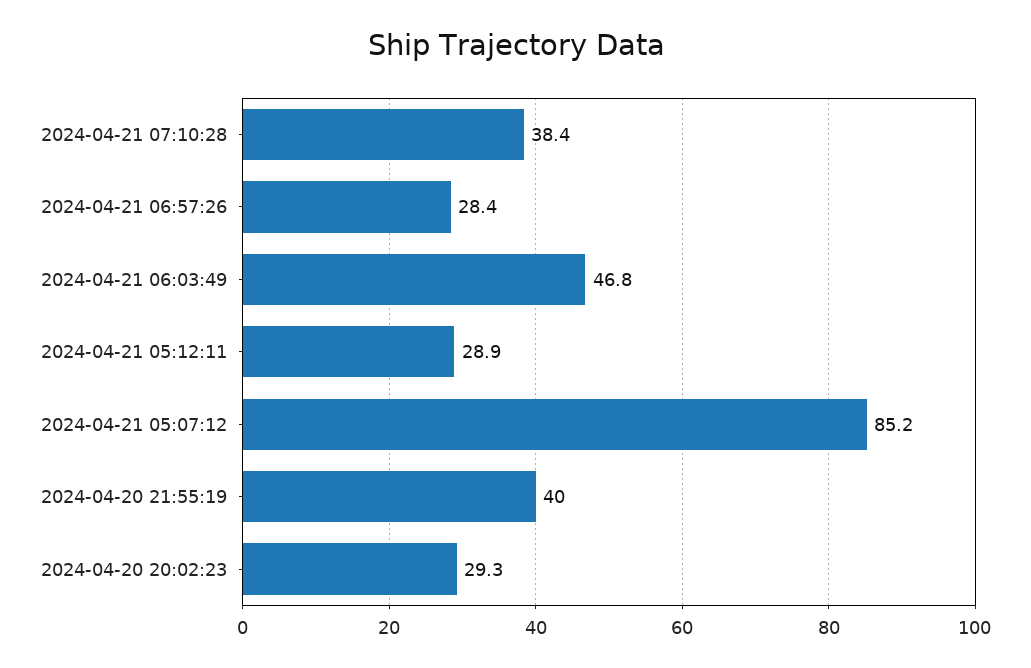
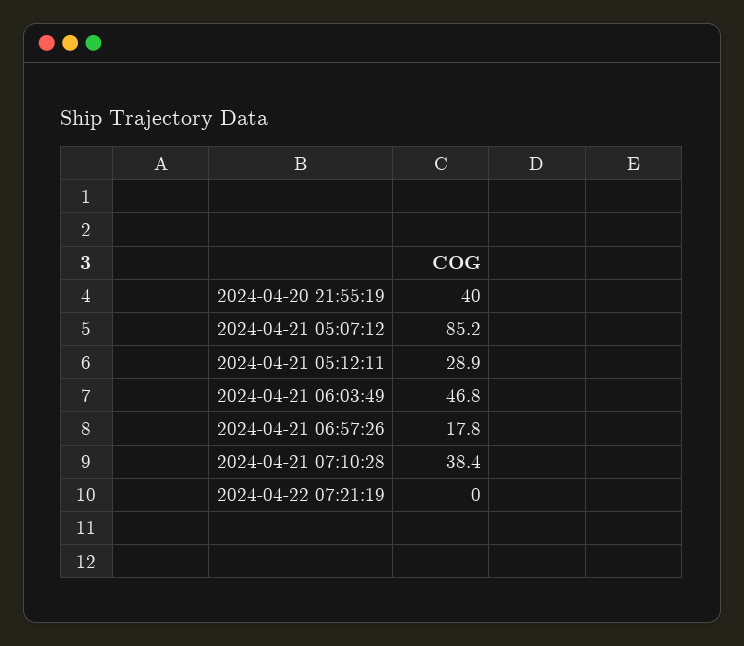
2024-04-21 06:57:26: 28.4 -> 17.8
2024-04-20 20:02:23: 29.3 -> none
2024-04-22 07:21:19: none -> 0

